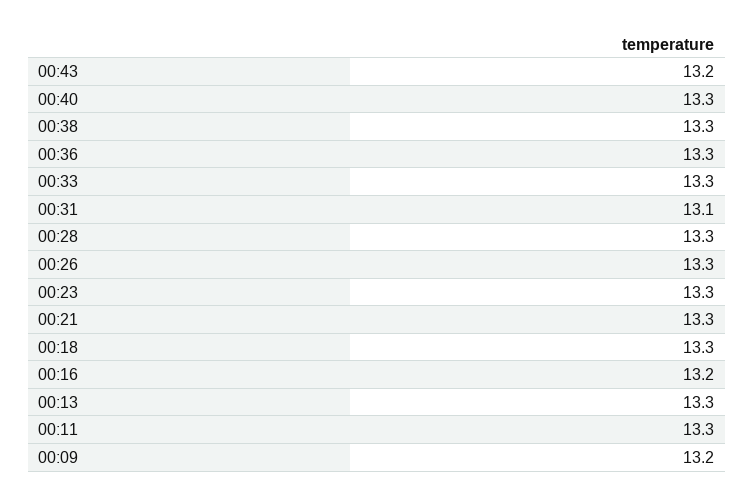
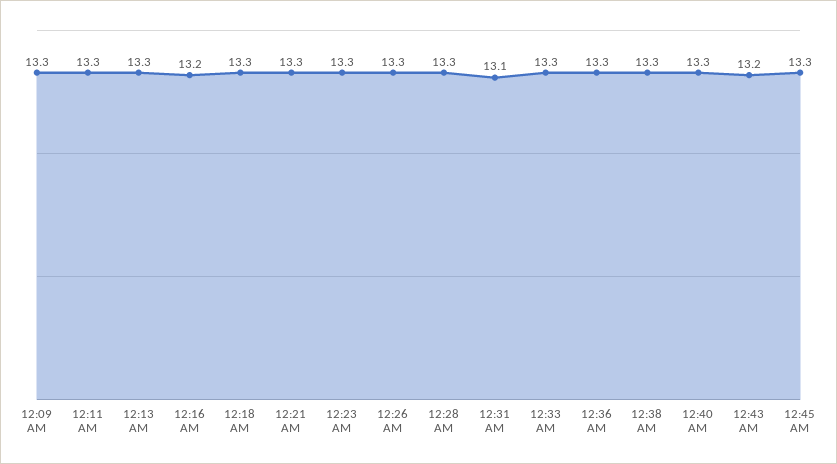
00:09: 13.2 -> 13.3
12:45 AM: none -> 13.3

